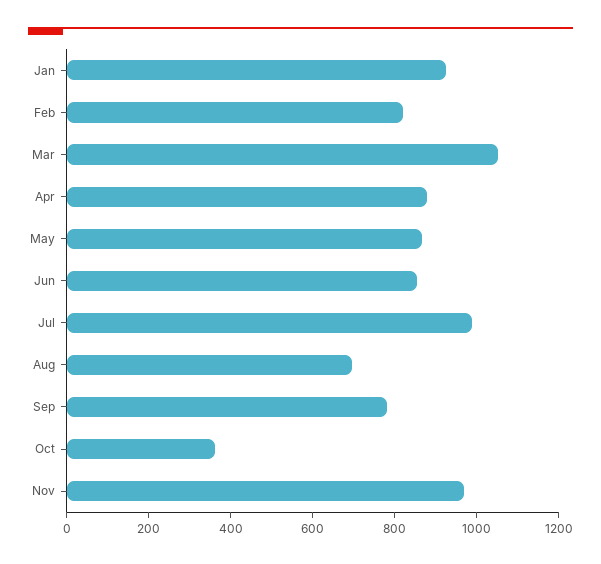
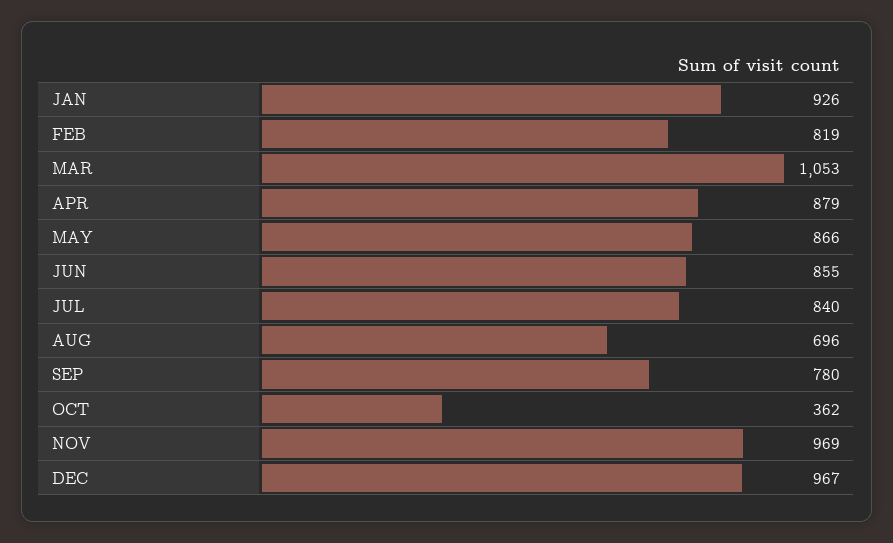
Jul: 1000 -> 840
DEC: none -> 967

